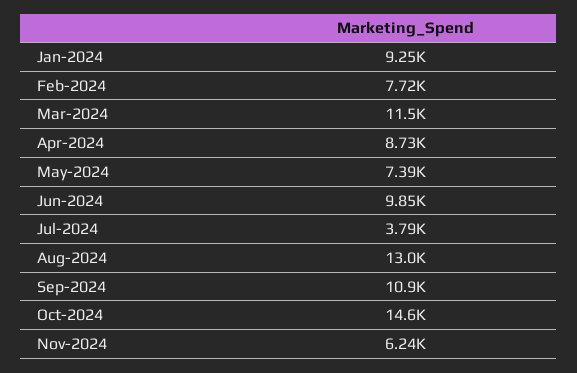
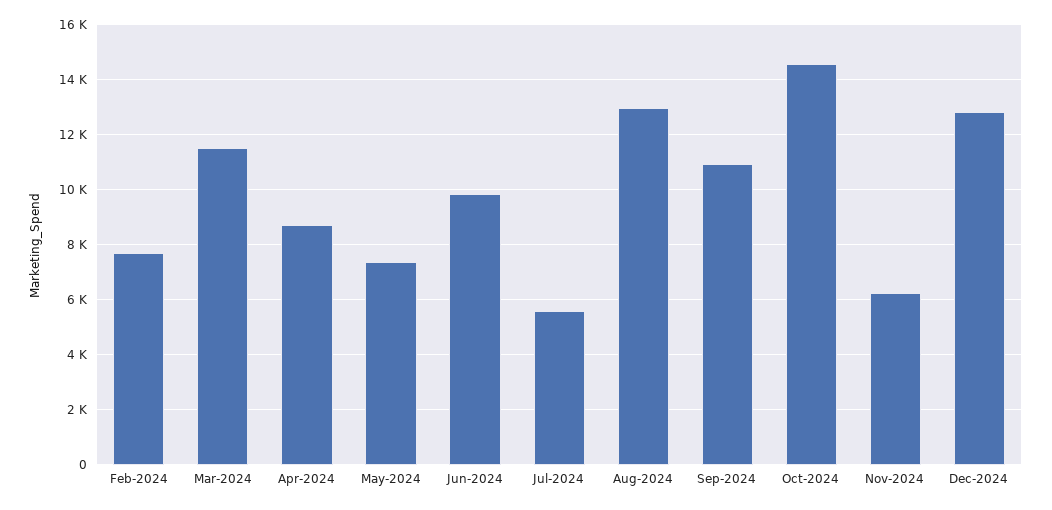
Jan-2024: 9250 -> none
Jul-2024: 3790 -> 5500
Dec-2024: none -> 12750

